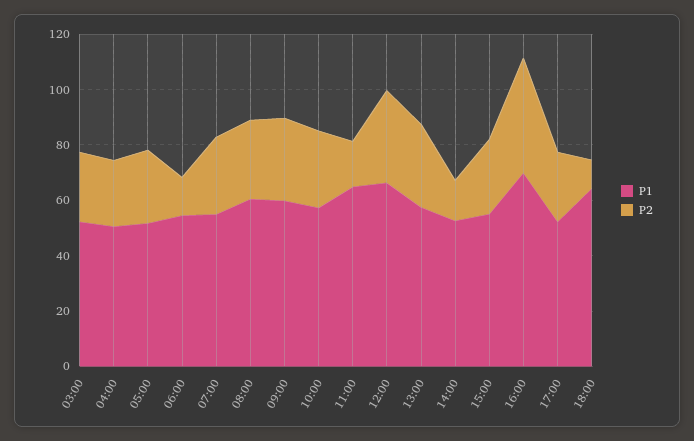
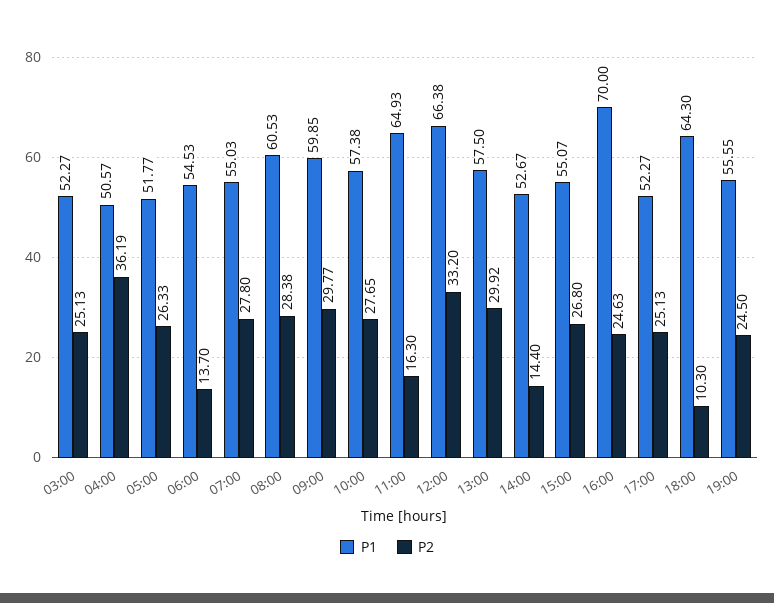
P2, 04:00: 25 -> 36.19
P2, 16:00: 40 -> 24.63
P1, 19:00: none -> 55.55
P2, 19:00: none -> 24.5

